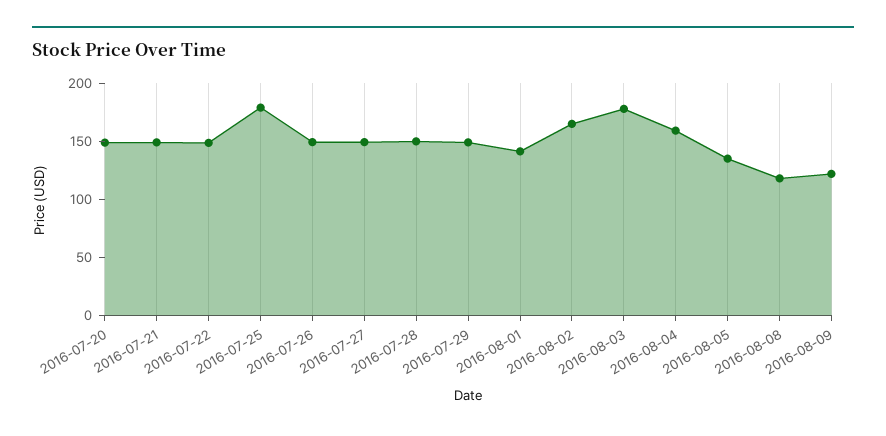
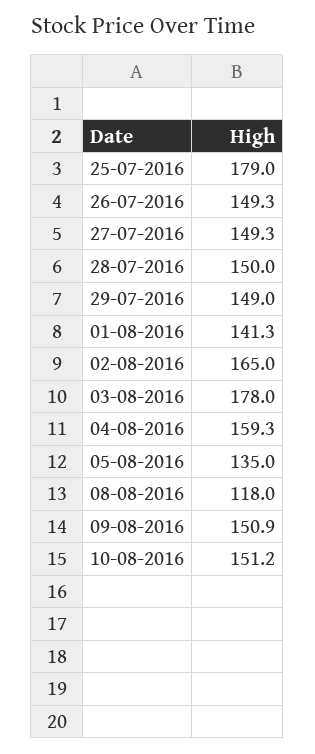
2016-07-20: 150 -> none
2016-07-21: 150 -> none
2016-07-22: 150 -> none
2016-08-09: 120 -> 150.9
10-08-2016: none -> 151.2

